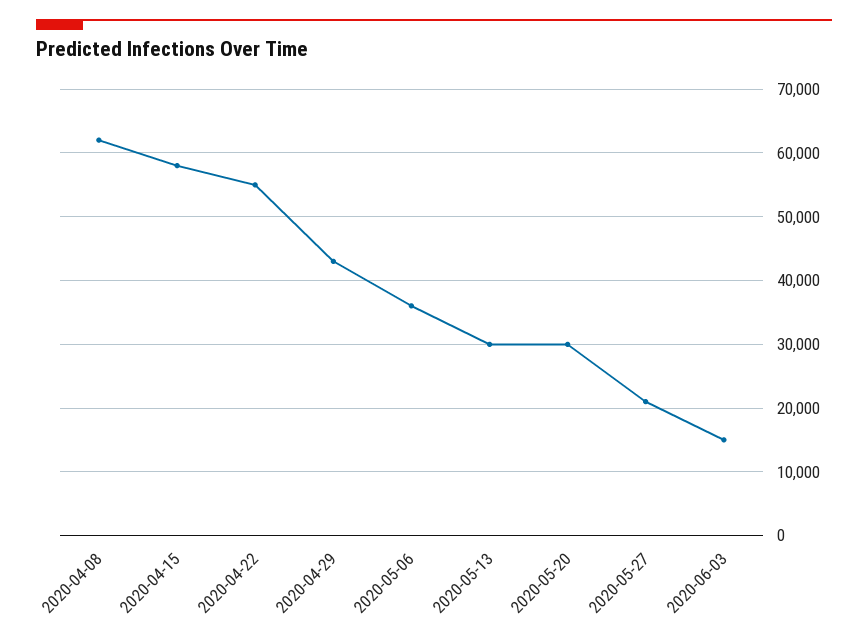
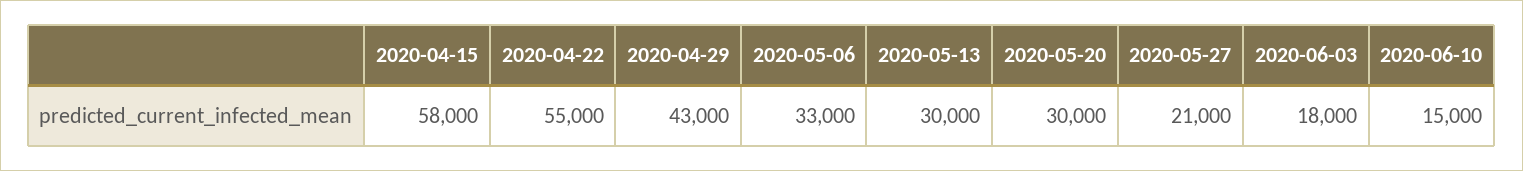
2020-04-08: 62000 -> none
2020-05-06: 36000 -> 33000
2020-06-03: 15000 -> 18000
2020-06-10: none -> 15000

